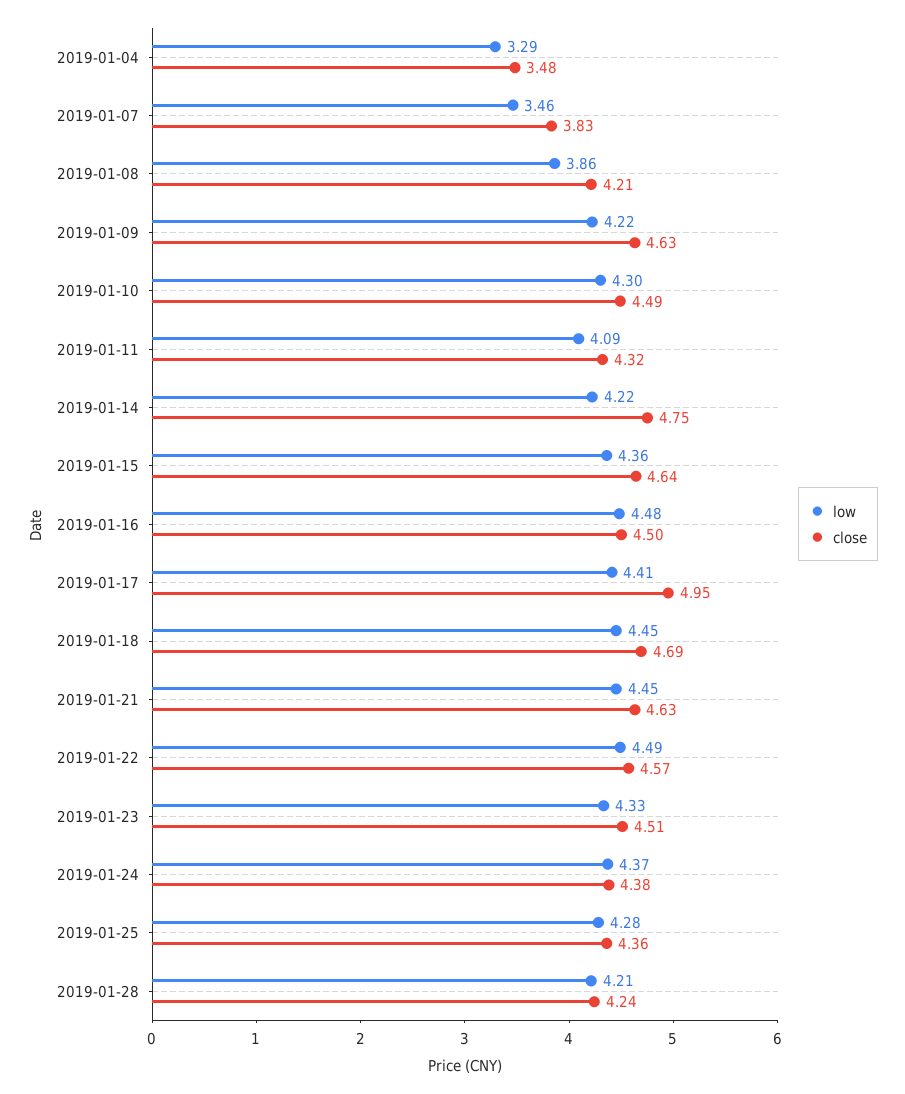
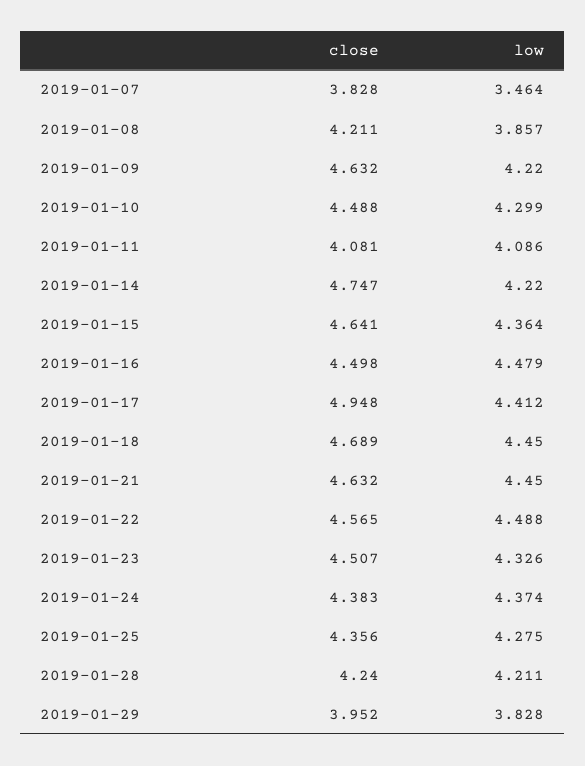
low, 2019-01-04: 3.29 -> none
close, 2019-01-04: 3.48 -> none
close, 2019-01-11: 4.32 -> 4.081
close, 2019-01-29: none -> 3.952
low, 2019-01-29: none -> 3.828

